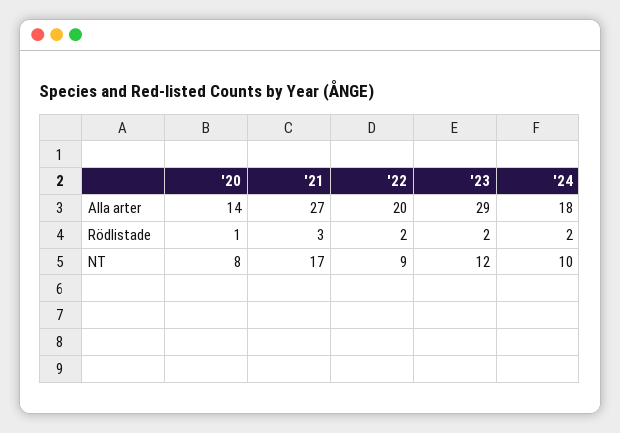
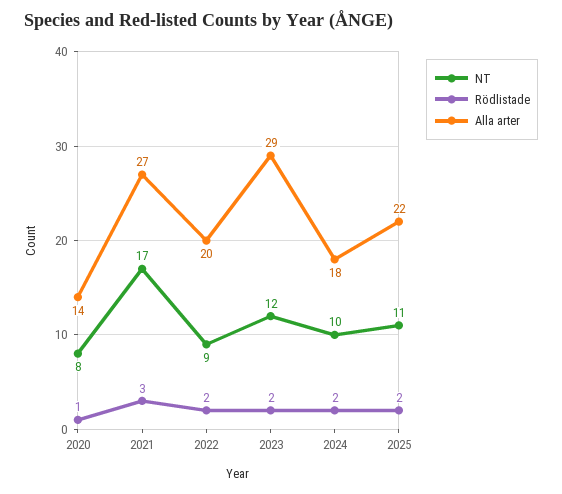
NT, 2025: none -> 11
Rödlistade, 2025: none -> 2
Alla arter, 2025: none -> 22

